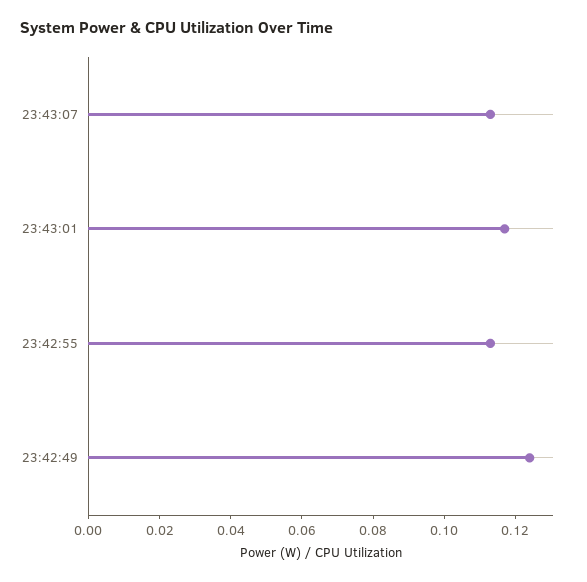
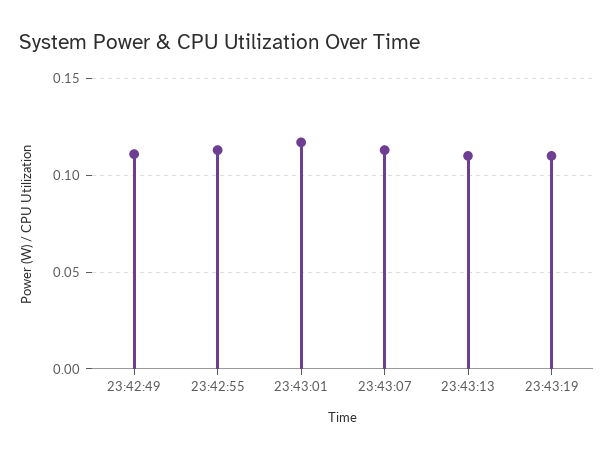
23:42:49: 0.125 -> 0.11
23:43:13: none -> 0.11
23:43:19: none -> 0.11

